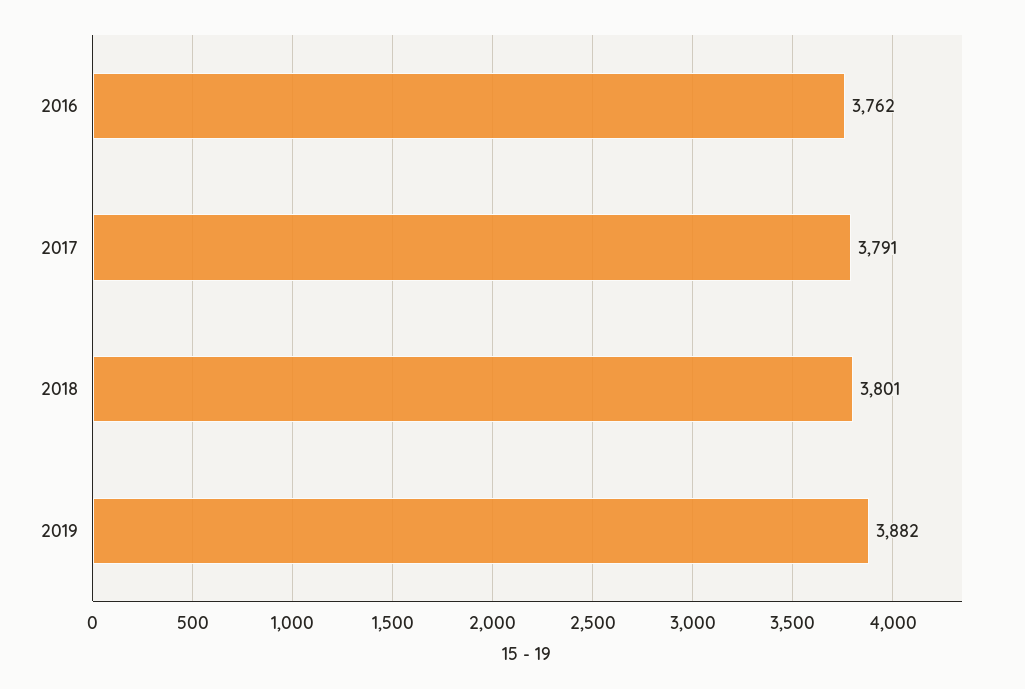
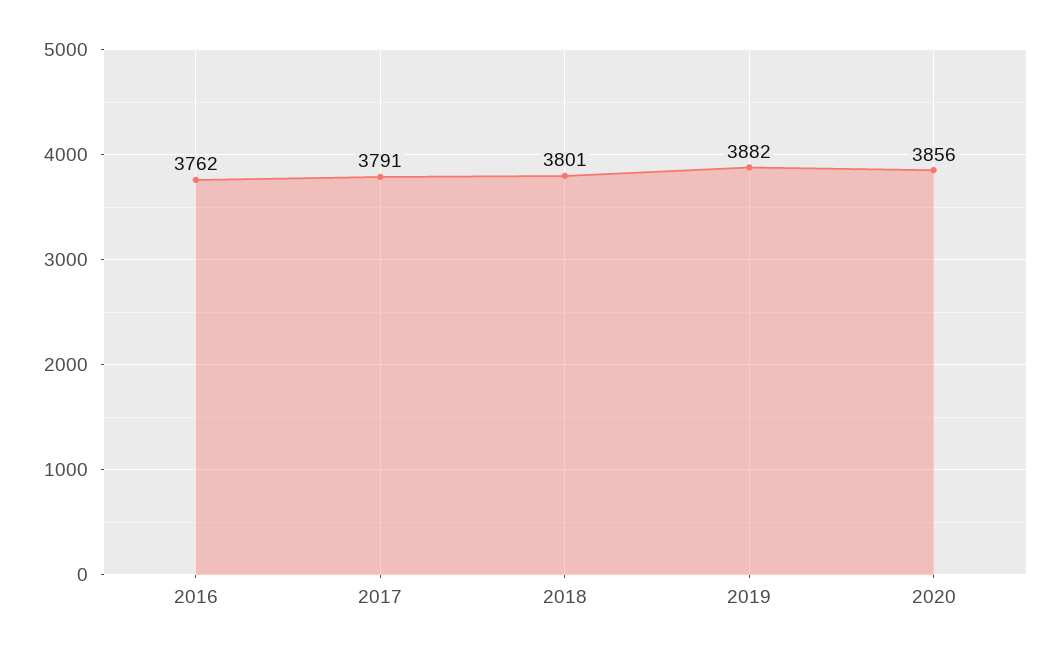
2020: none -> 3856

